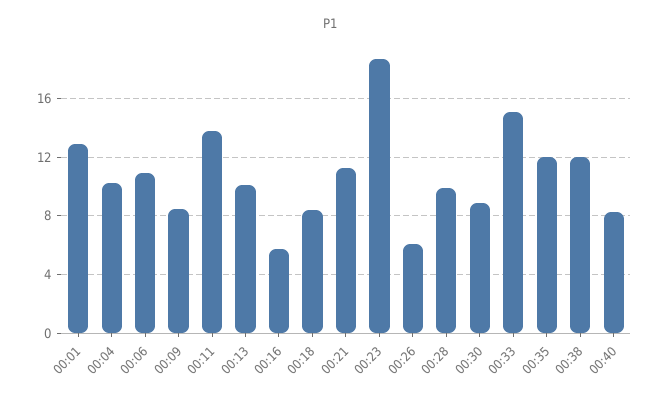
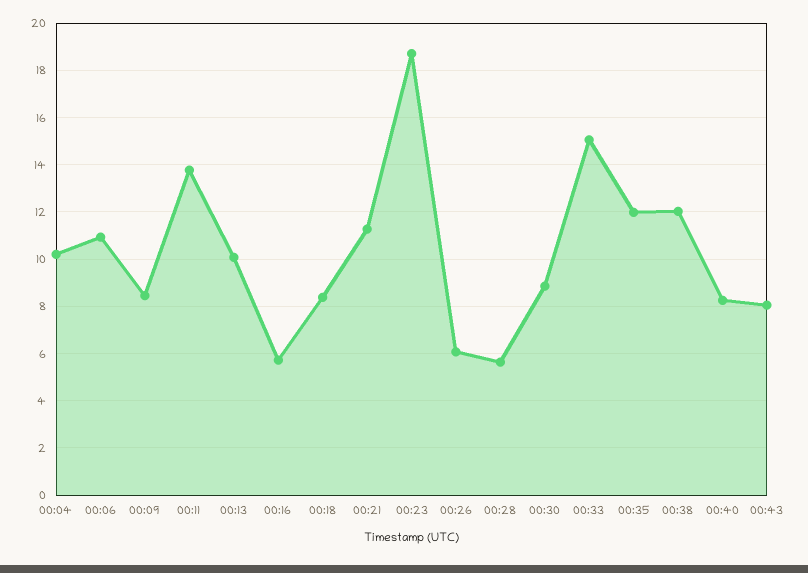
00:01: 13 -> none
00:28: 10 -> 5.5
00:43: none -> 8

